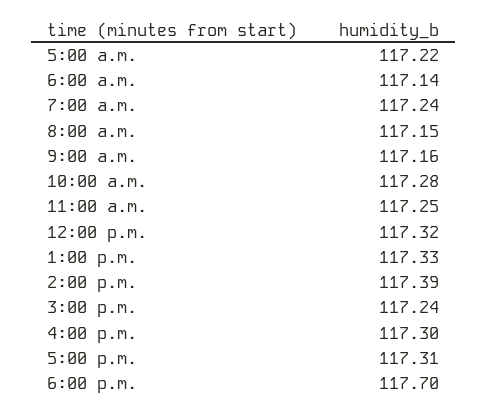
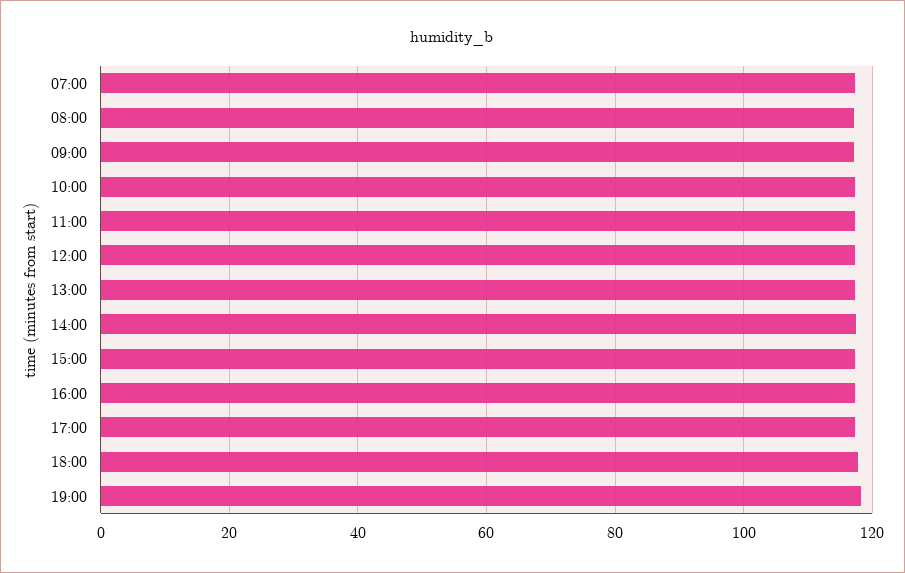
5:00 a.m.: 117.22 -> none
6:00 a.m.: 117.14 -> none
19:00: none -> 118

